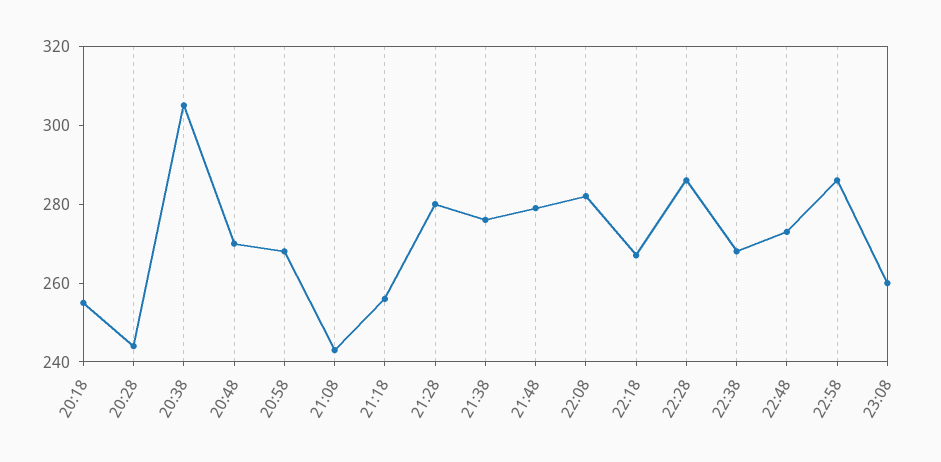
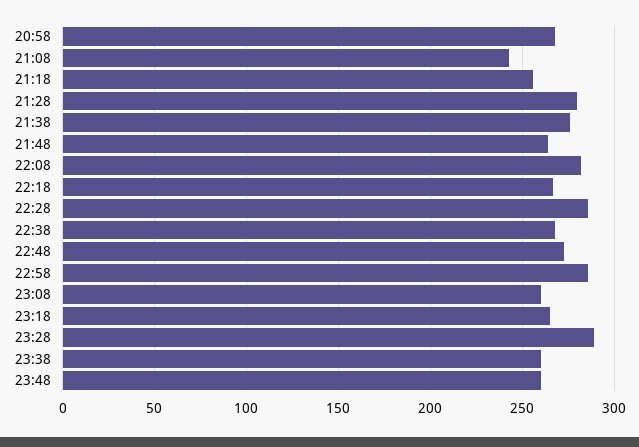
20:18: 255 -> none
20:28: 245 -> none
20:38: 305 -> none
20:48: 270 -> none
21:48: 280 -> 265
23:18: none -> 265
23:28: none -> 290
23:38: none -> 260
23:48: none -> 260

